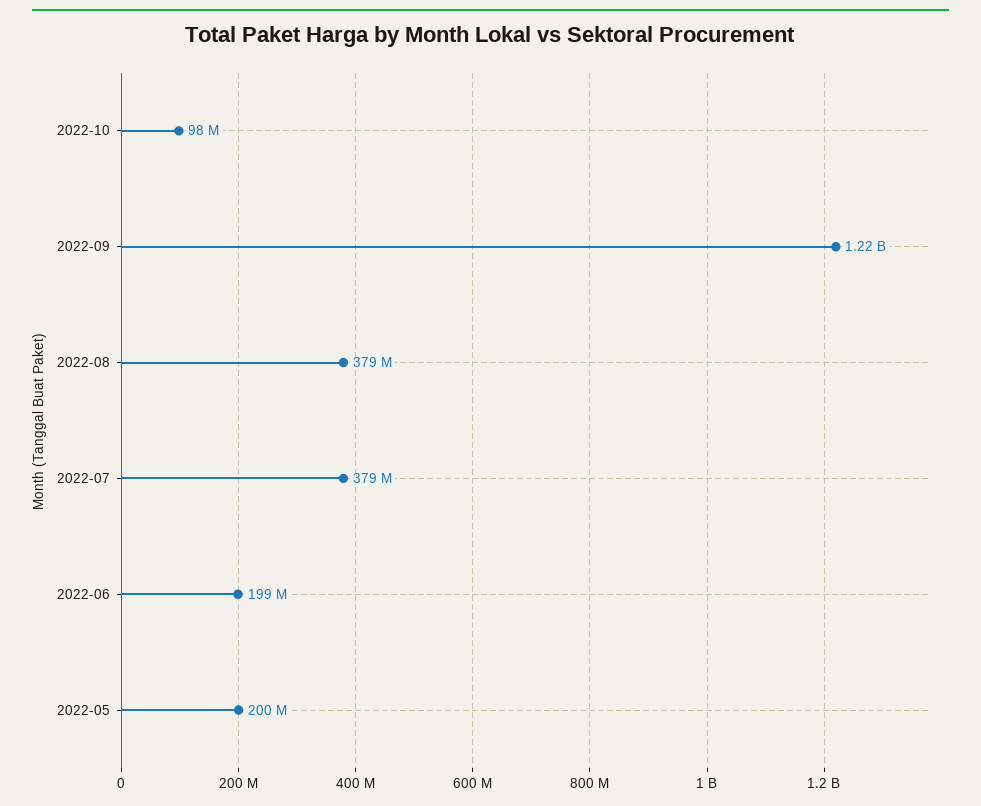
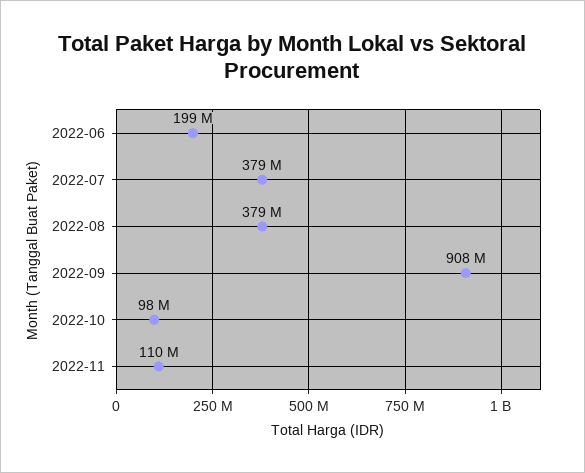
2022-09: 1220000000 -> 908000000
2022-05: 200000000 -> none
2022-11: none -> 110000000

